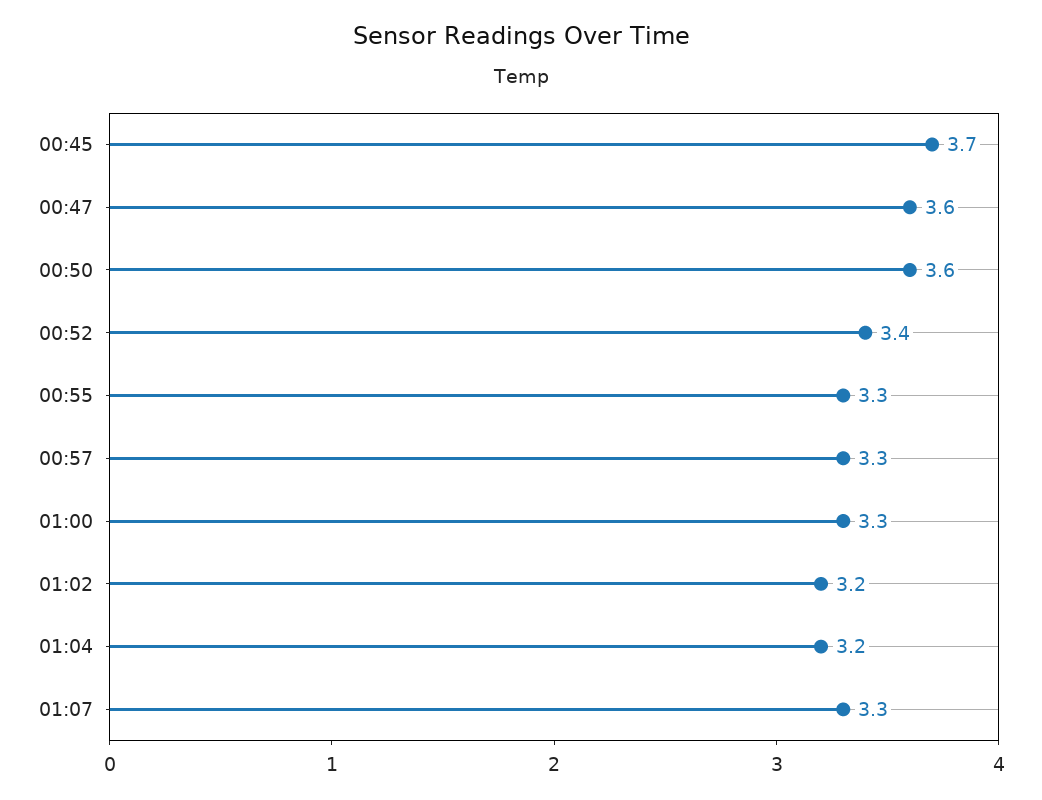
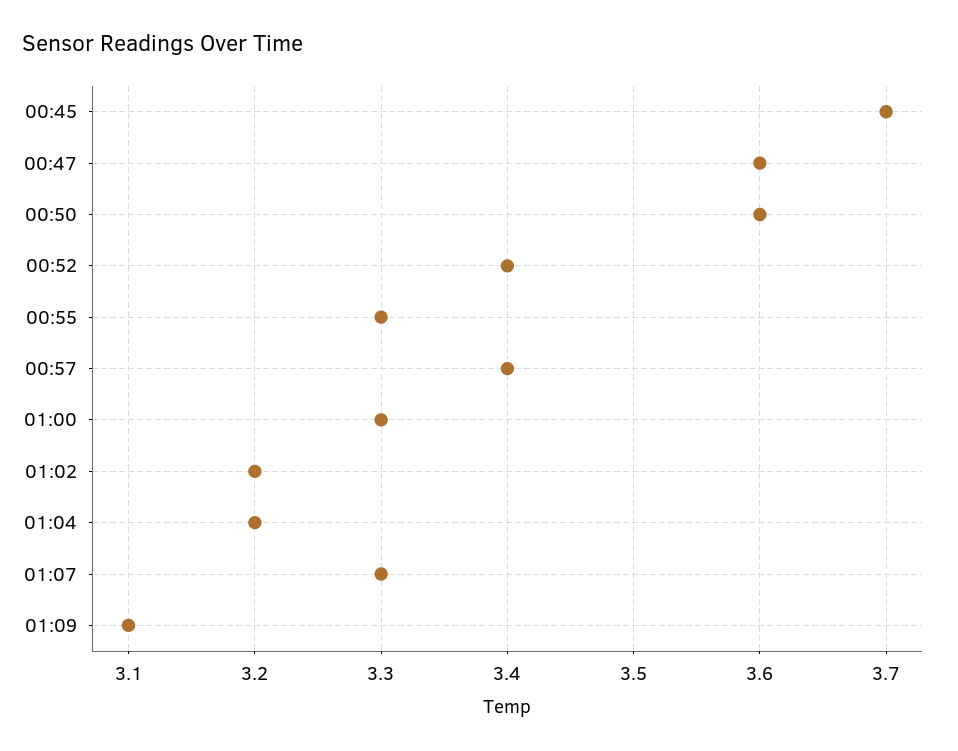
00:57: 3.3 -> 3.4
01:09: none -> 3.1

